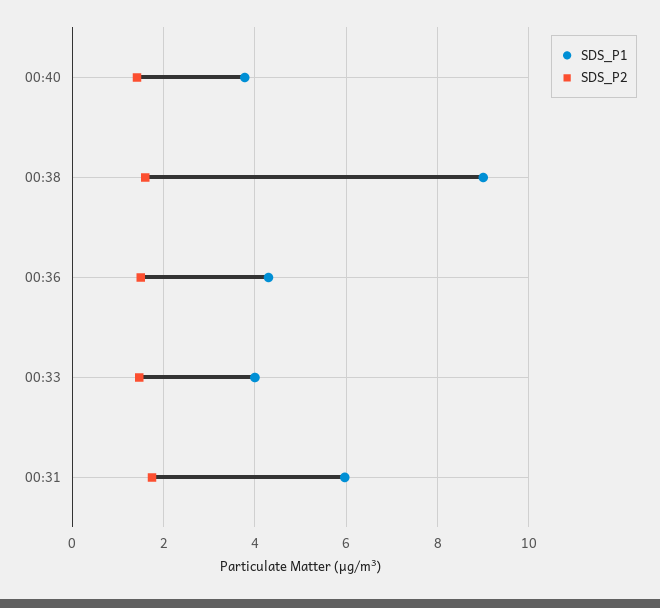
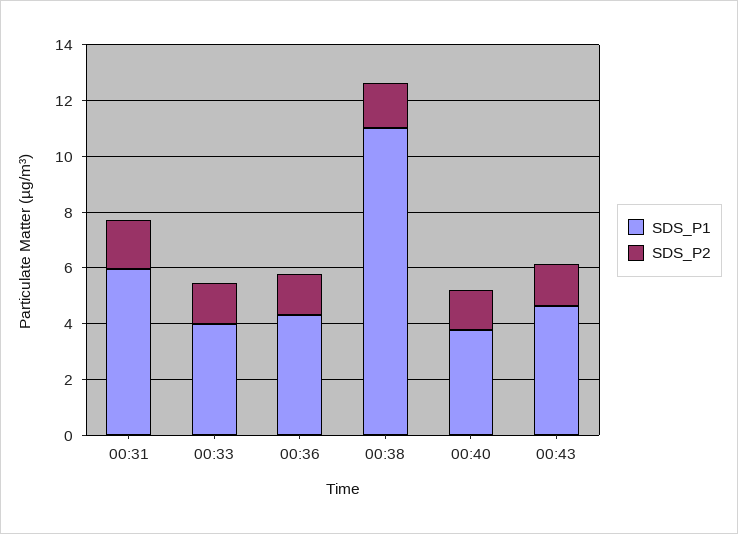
SDS_P1, 00:38: 9 -> 11
SDS_P1, 00:43: none -> 4.5
SDS_P2, 00:43: none -> 1.5

